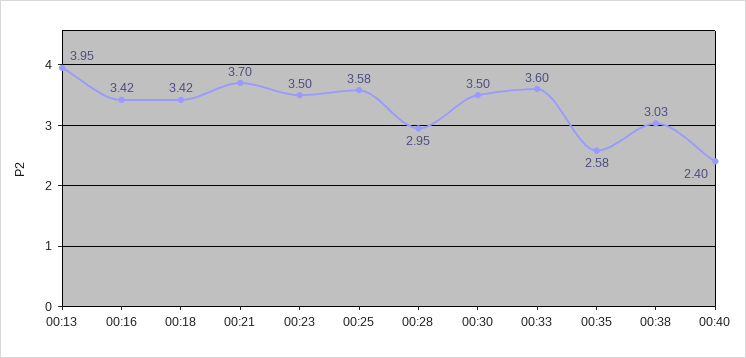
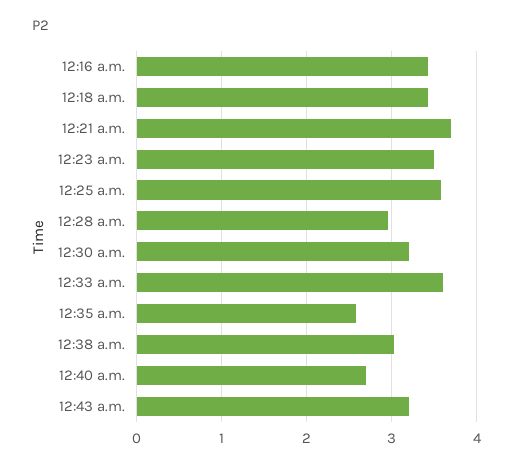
00:13: 3.95 -> none
00:30: 3.5 -> 3.2
00:40: 2.4 -> 2.7
12:43 a.m.: none -> 3.2

